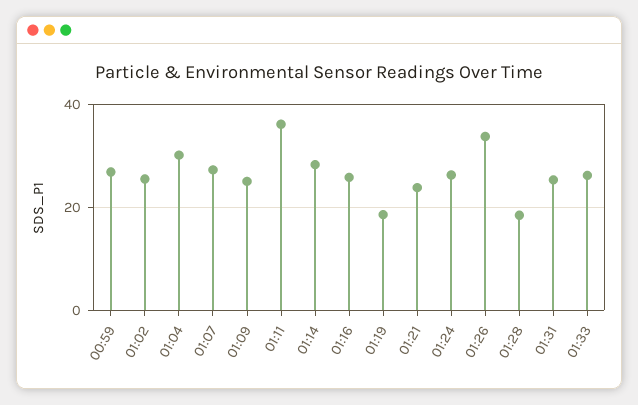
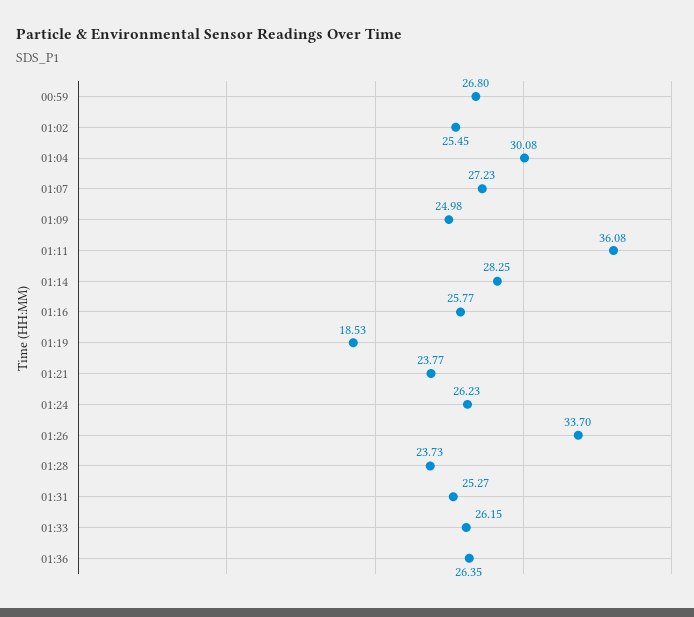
01:28: 18 -> 23.73
01:36: none -> 26.35

